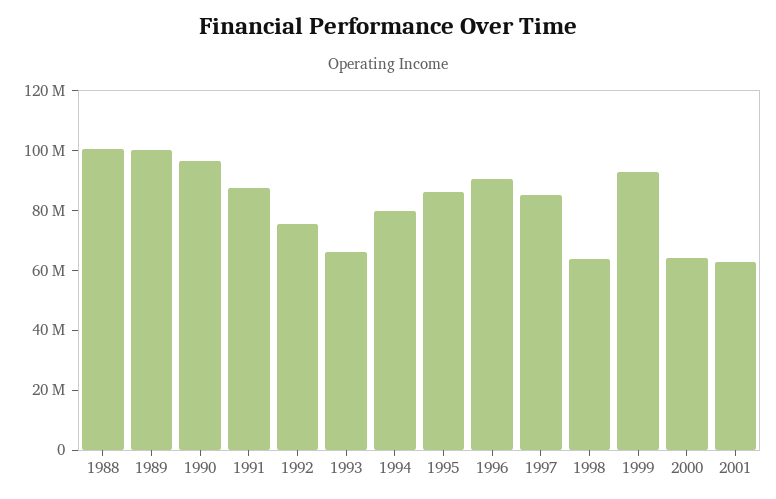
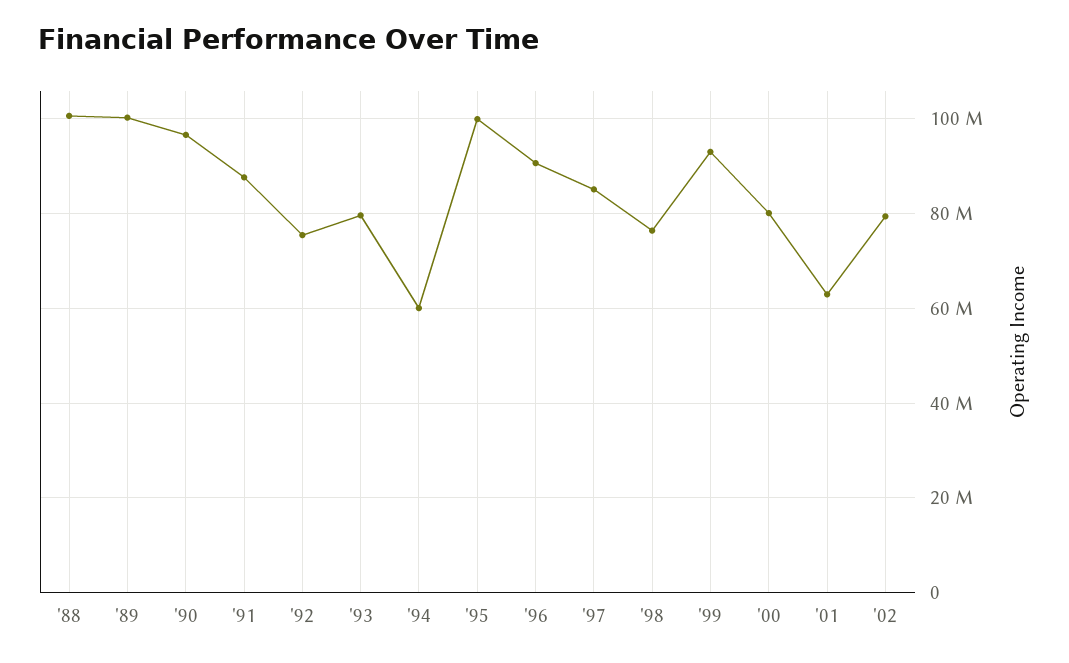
1993: 65000000 -> 80000000
1994: 80000000 -> 60000000
1995: 85000000 -> 100000000
1998: 65000000 -> 76000000
2000: 65000000 -> 80000000
'02: none -> 80000000

